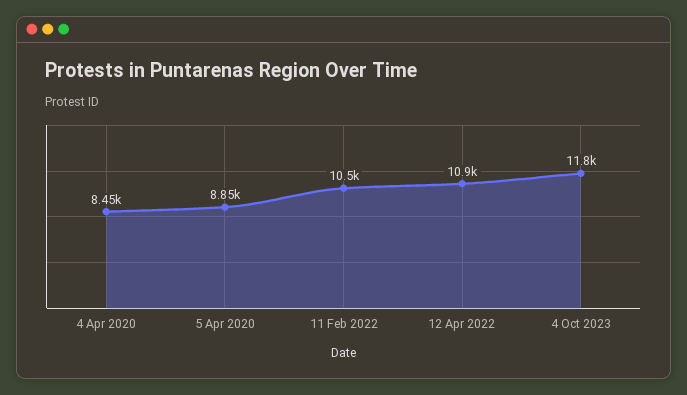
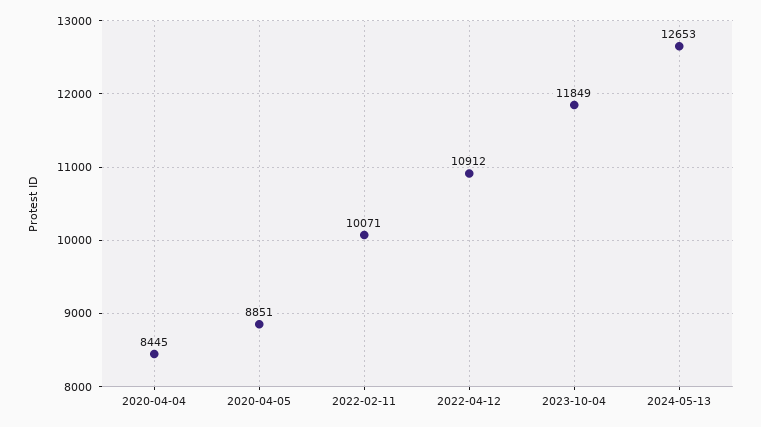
11 Feb 2022: 10500 -> 10071
2024-05-13: none -> 12653

